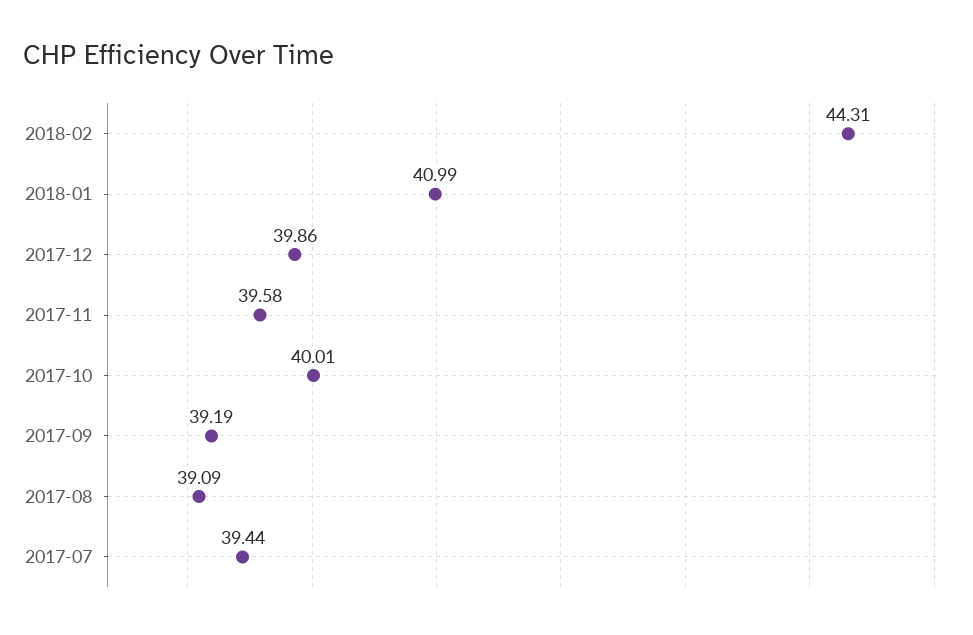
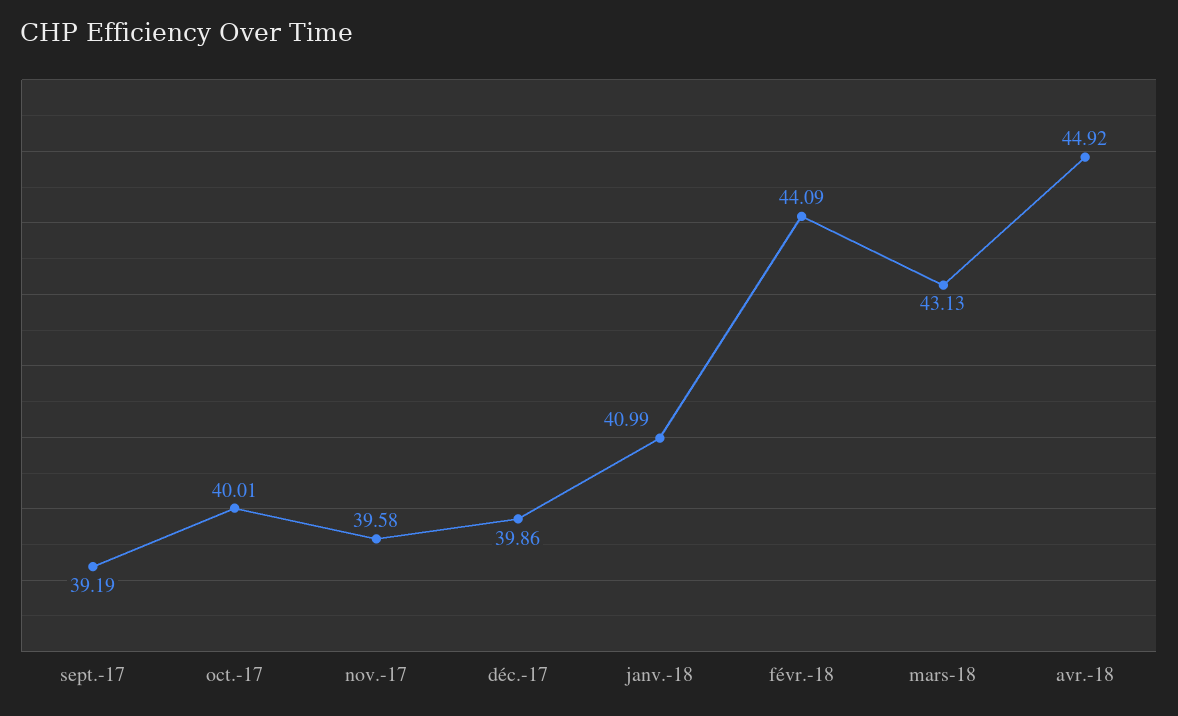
2018-02: 44.31 -> 44.09
2017-08: 39.09 -> none
2017-07: 39.44 -> none
mars-18: none -> 43.13
avr.-18: none -> 44.92

